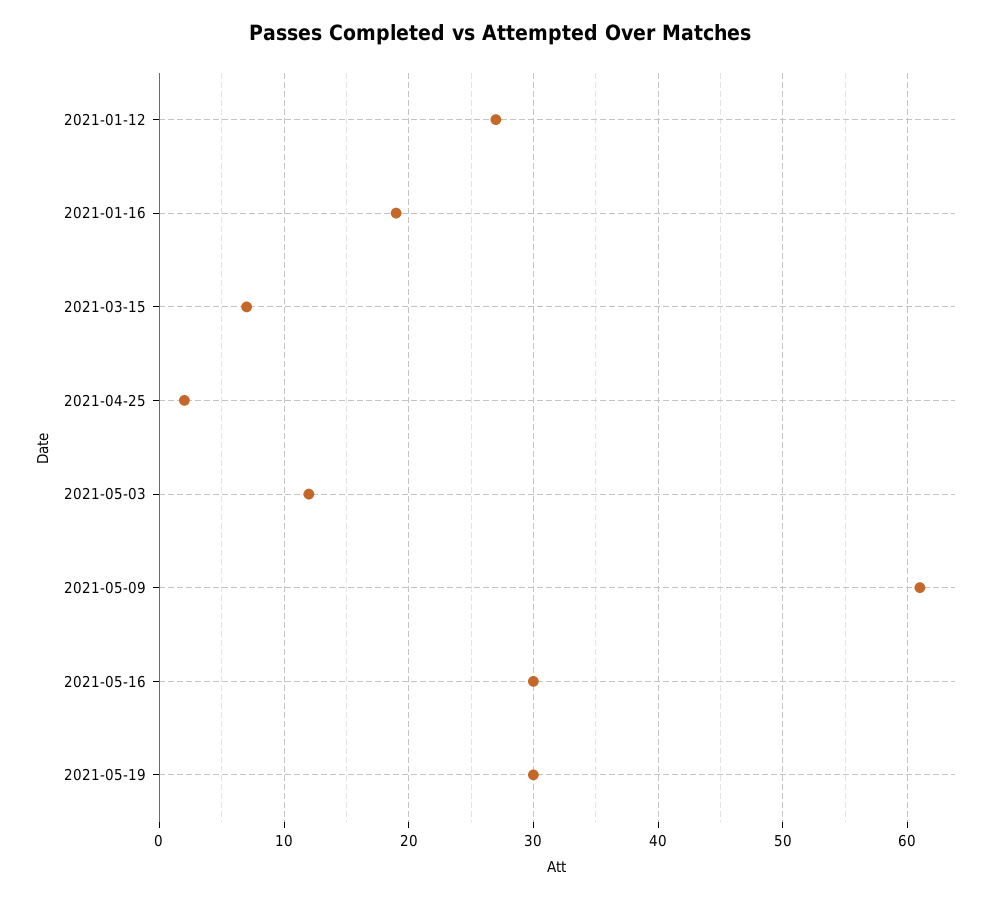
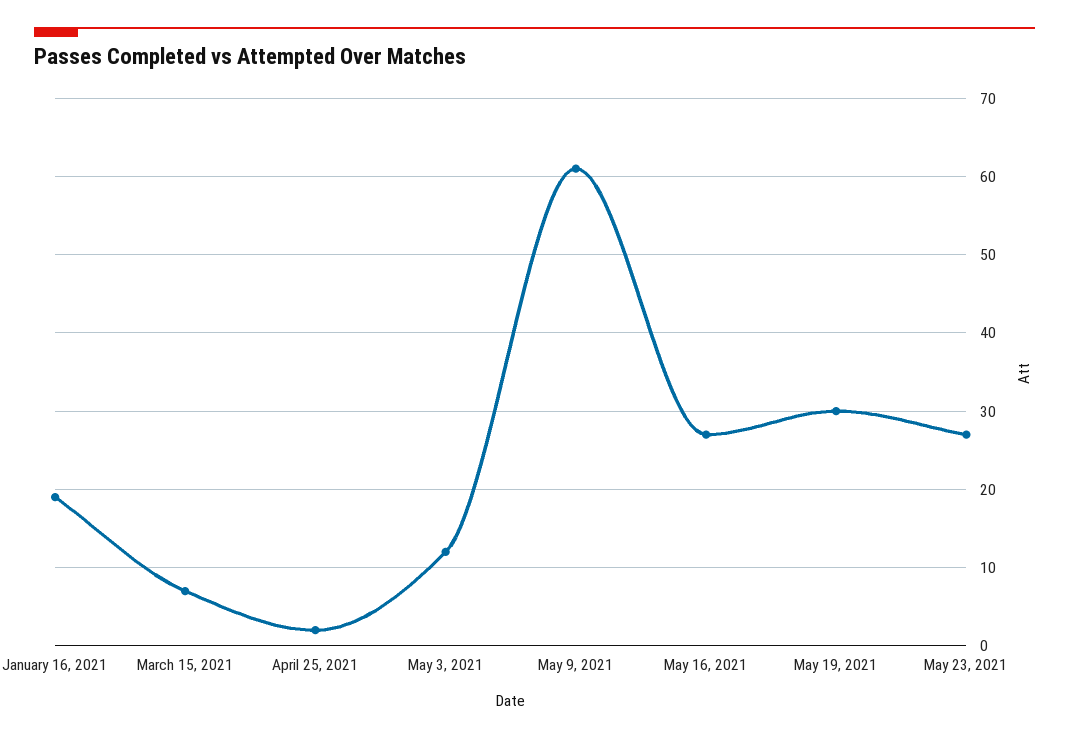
2021-01-12: 27 -> none
2021-05-16: 30 -> 27
May 23, 2021: none -> 27

